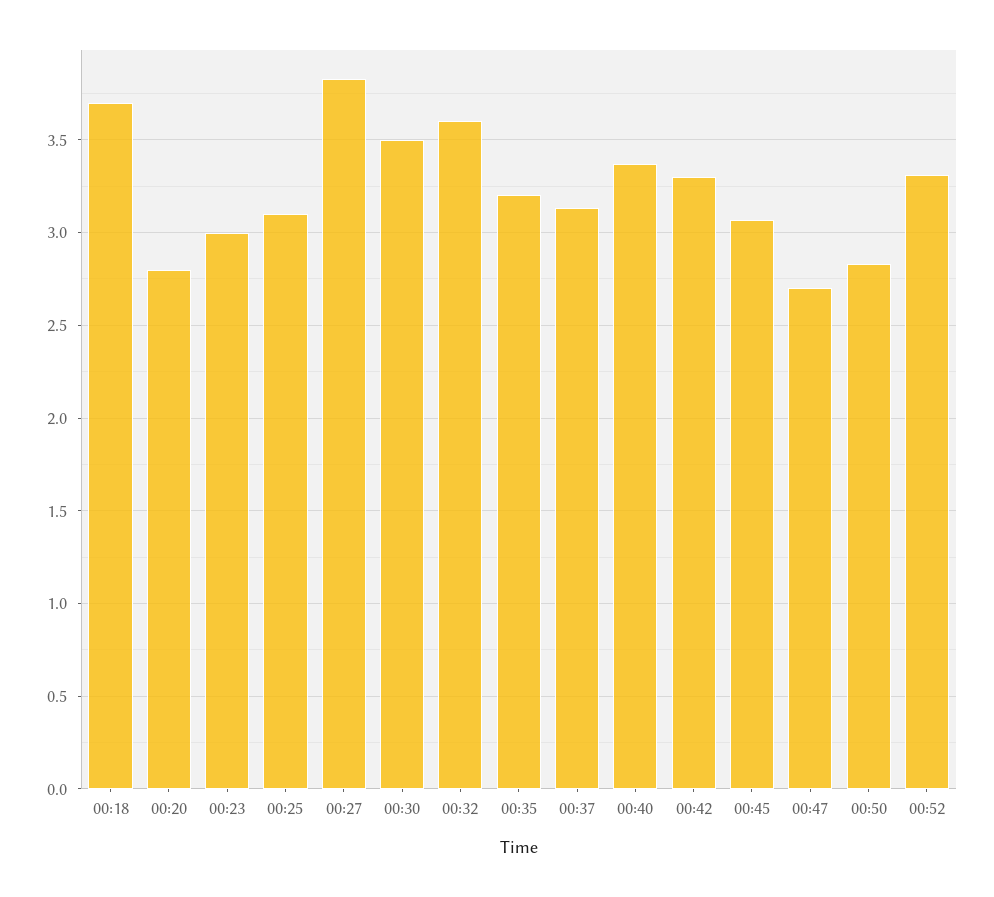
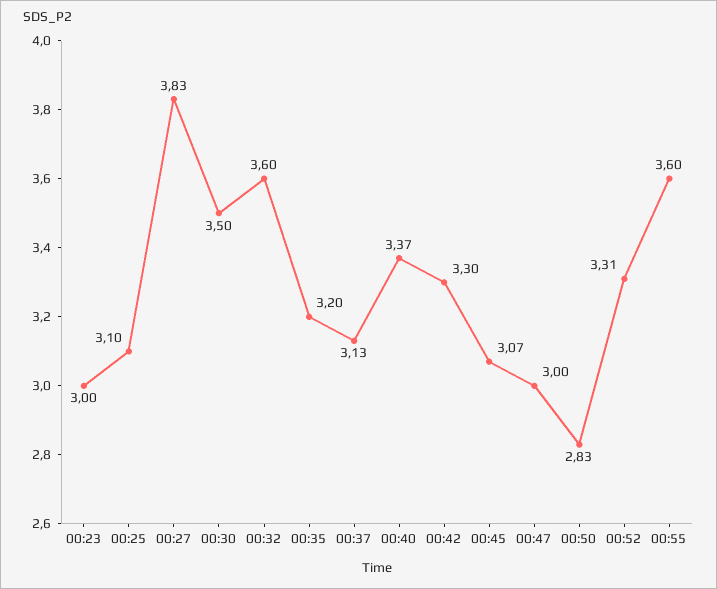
00:18: 3.7 -> none
00:20: 2.8 -> none
00:47: 2.7 -> 3
00:55: none -> 3.6

